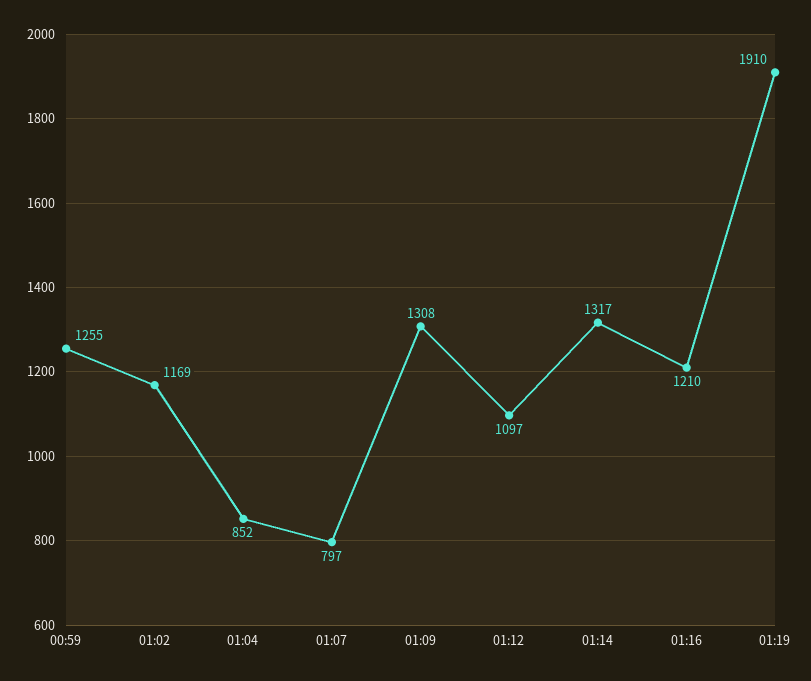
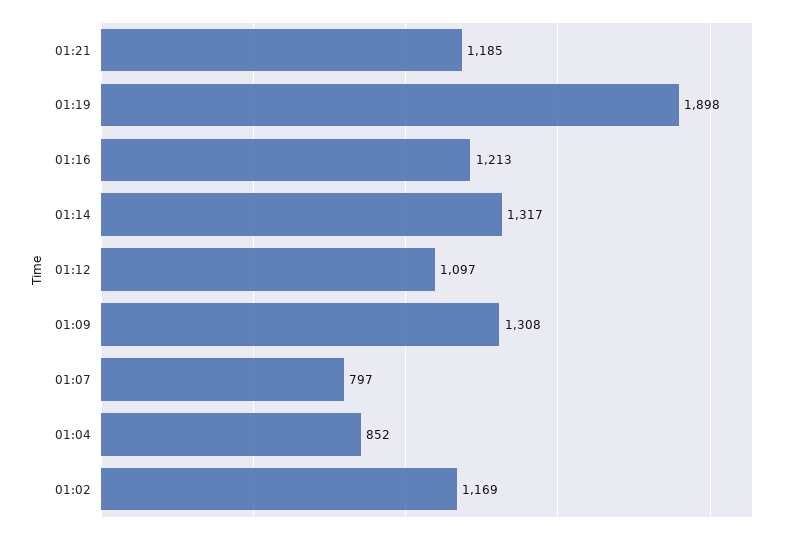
00:59: 1255 -> none
01:16: 1210 -> 1213
01:19: 1910 -> 1898
01:21: none -> 1185

